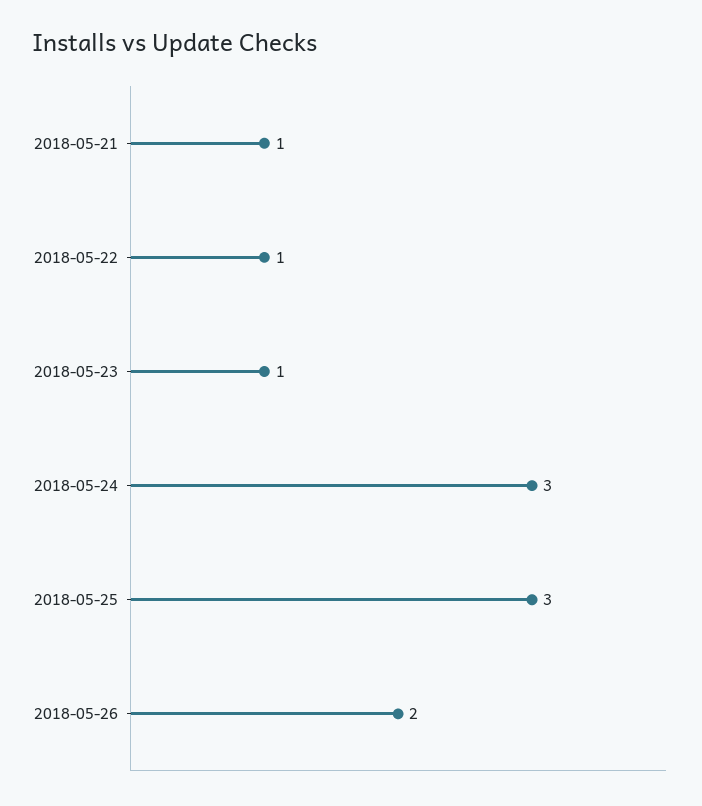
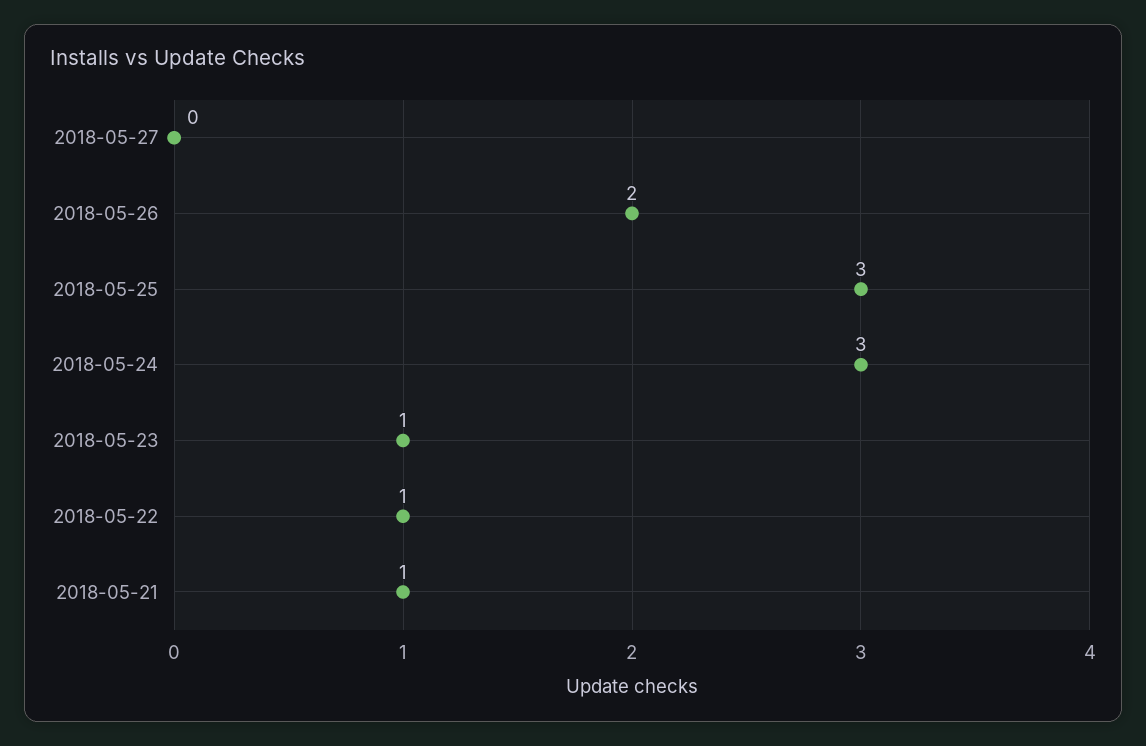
2018-05-27: none -> 0

